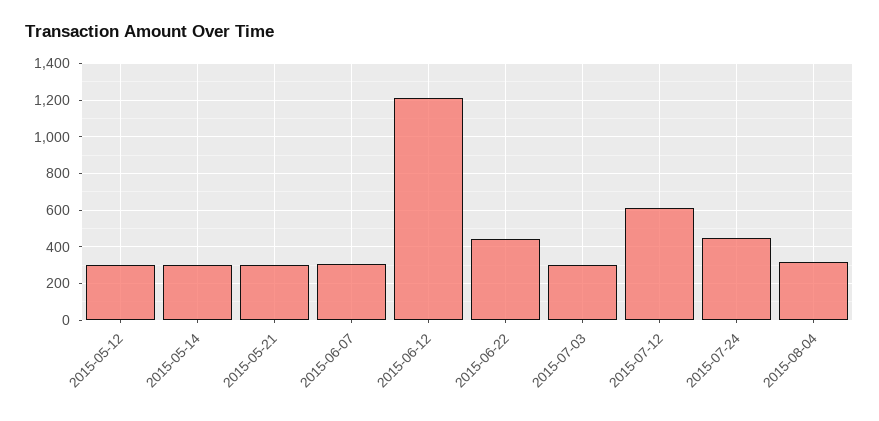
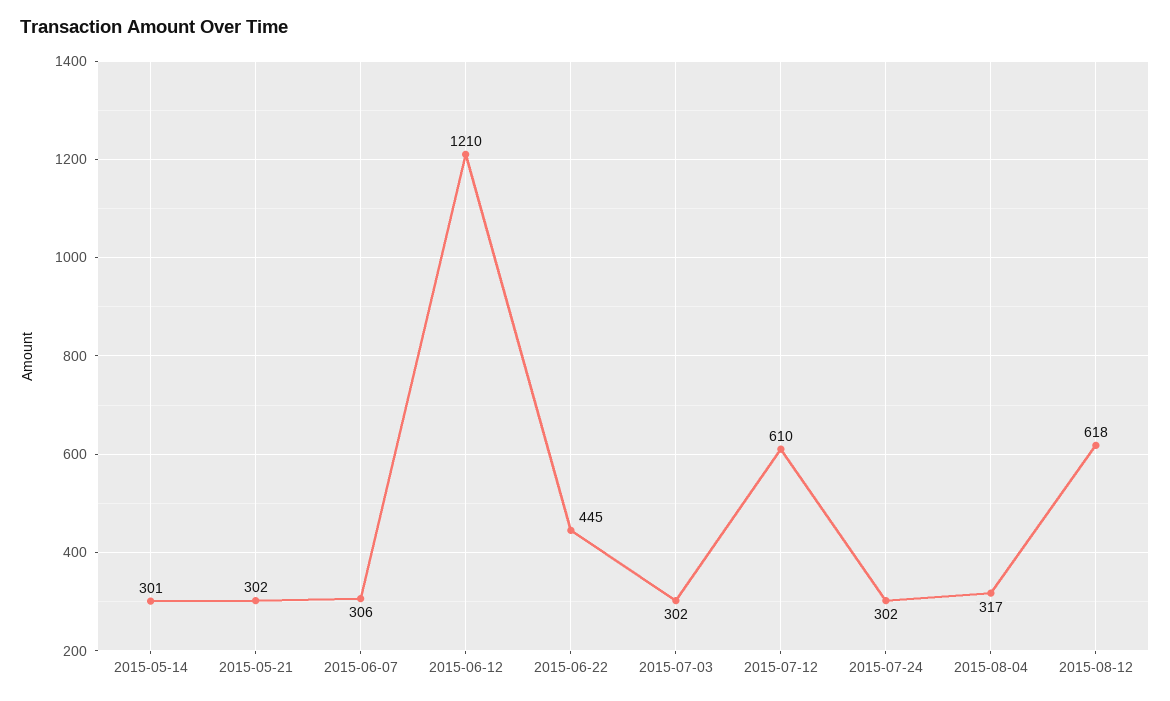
2015-05-12: 300 -> none
2015-07-24: 450 -> 302
2015-08-12: none -> 618

